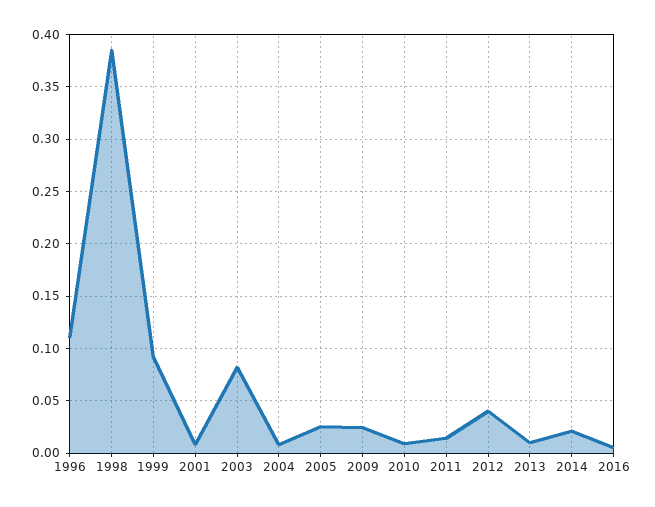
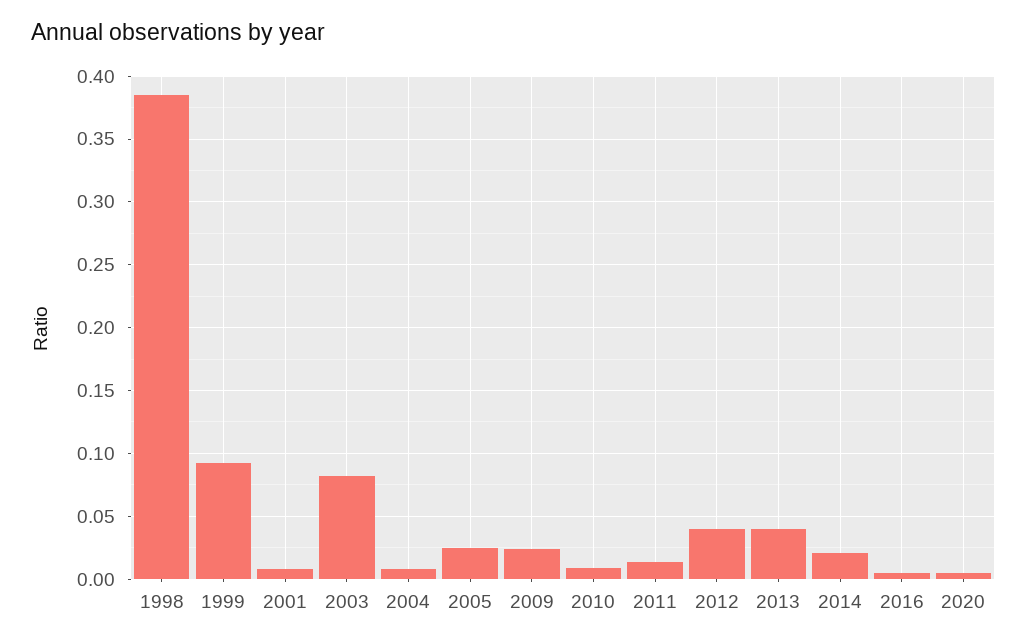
1996: 0.11 -> none
2013: 0.01 -> 0.04
2020: none -> 0.005

